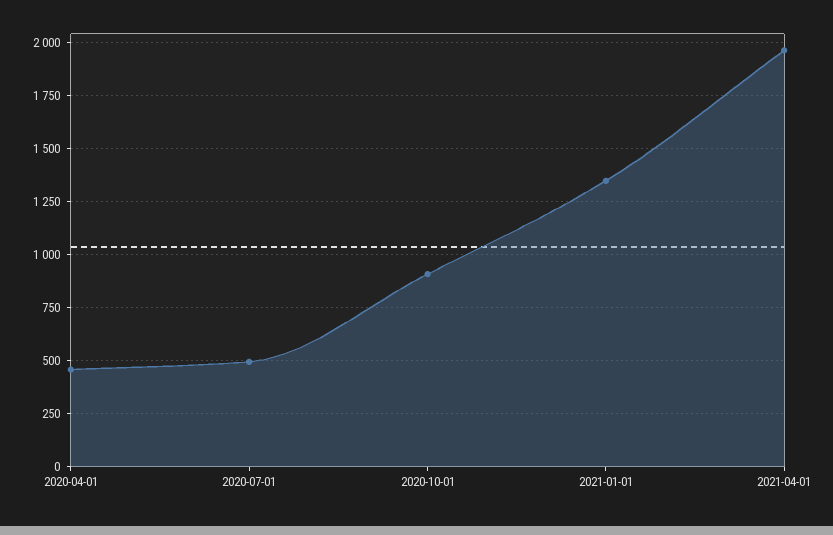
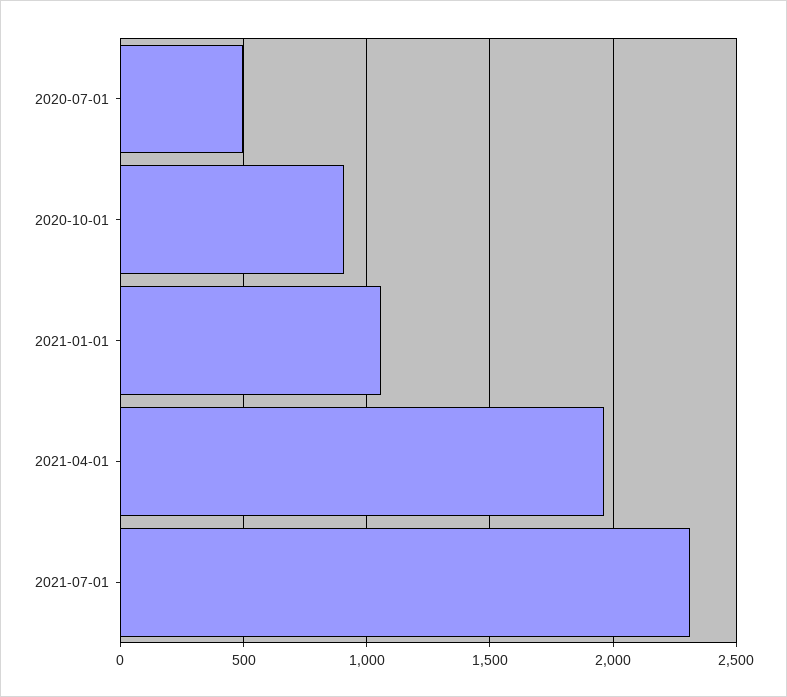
2020-04-01: 450 -> none
2021-01-01: 1350 -> 1050
2021-07-01: none -> 2300

